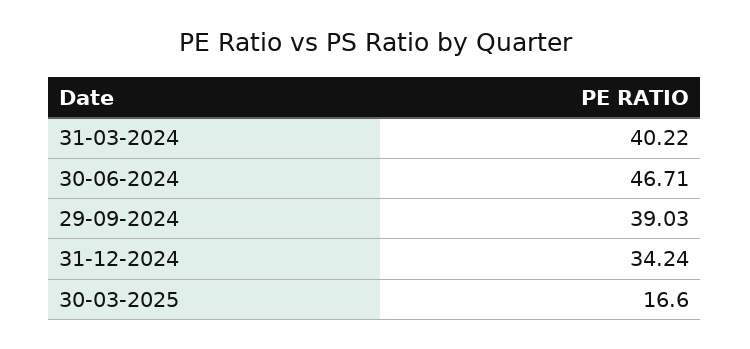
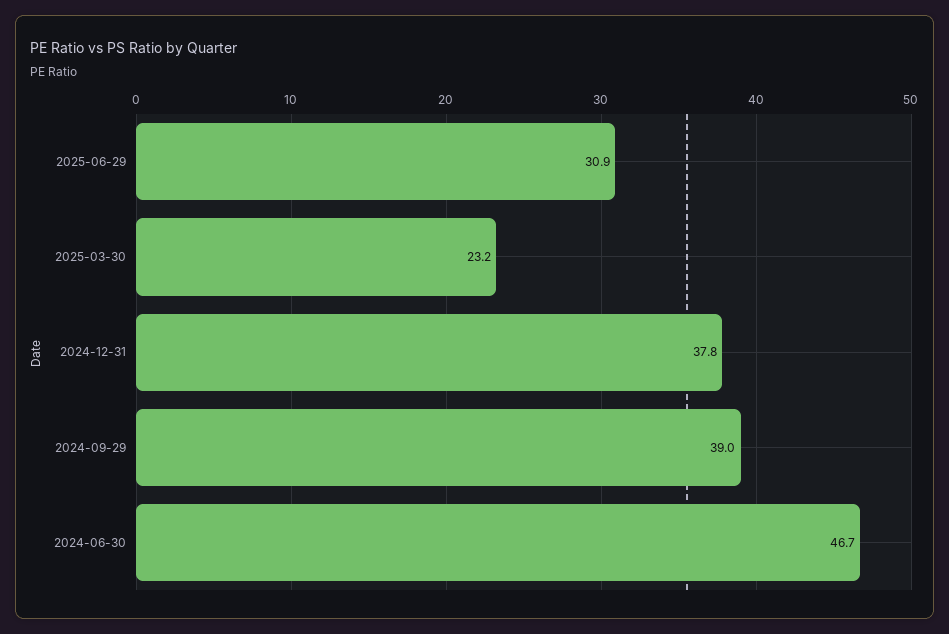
31-03-2024: 40.22 -> none
31-12-2024: 34.24 -> 37.8
30-03-2025: 16.6 -> 23.2
2025-06-29: none -> 30.9

